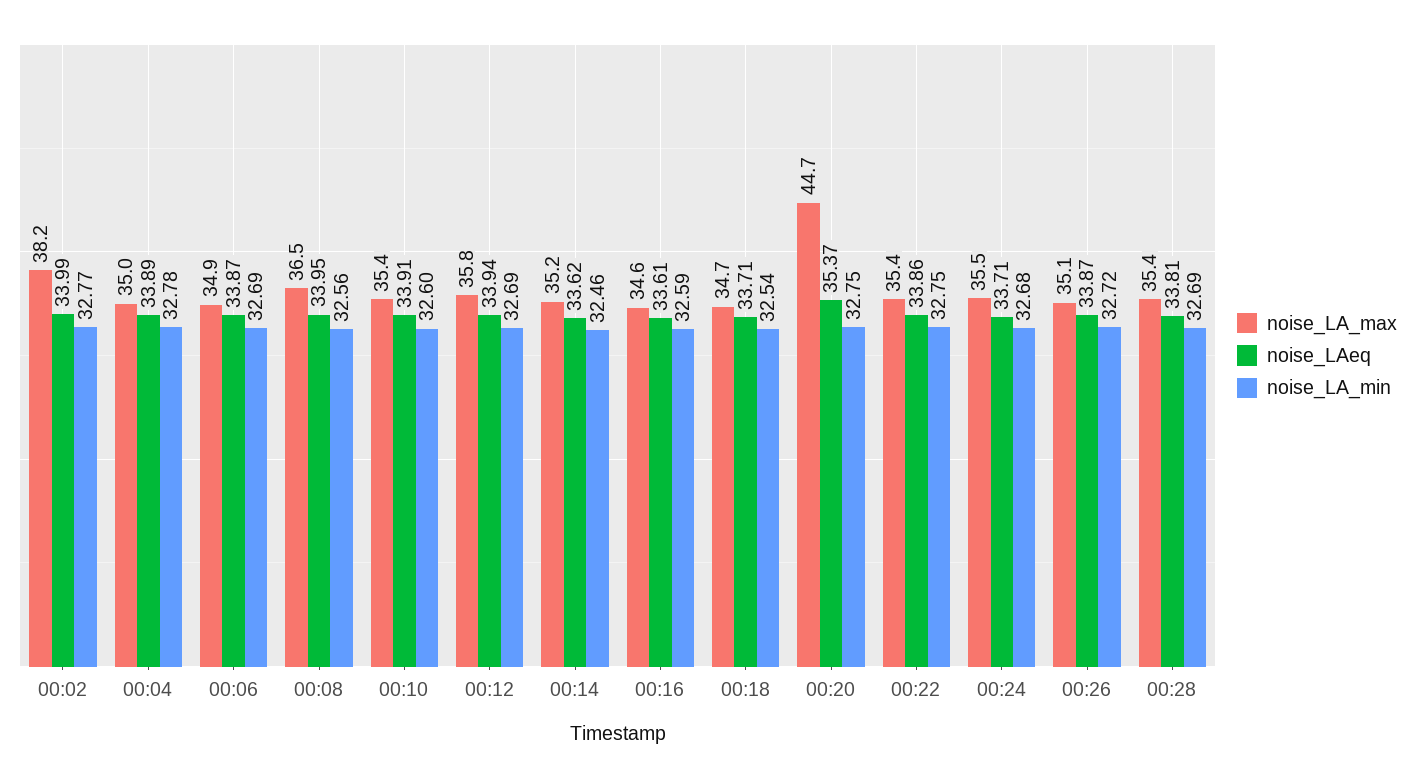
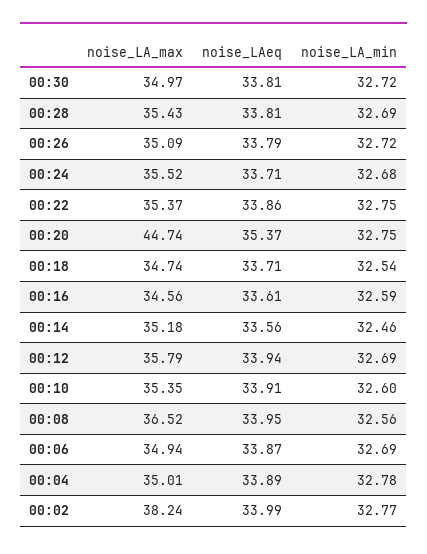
noise_LAeq, 00:14: 33.62 -> 33.56
noise_LAeq, 00:26: 33.87 -> 33.79
noise_LA_max, 00:30: none -> 34.97
noise_LAeq, 00:30: none -> 33.81
noise_LA_min, 00:30: none -> 32.72

